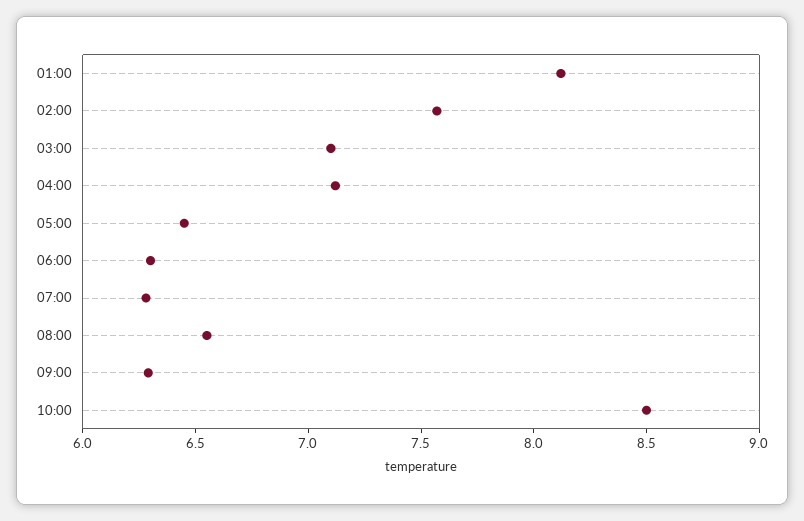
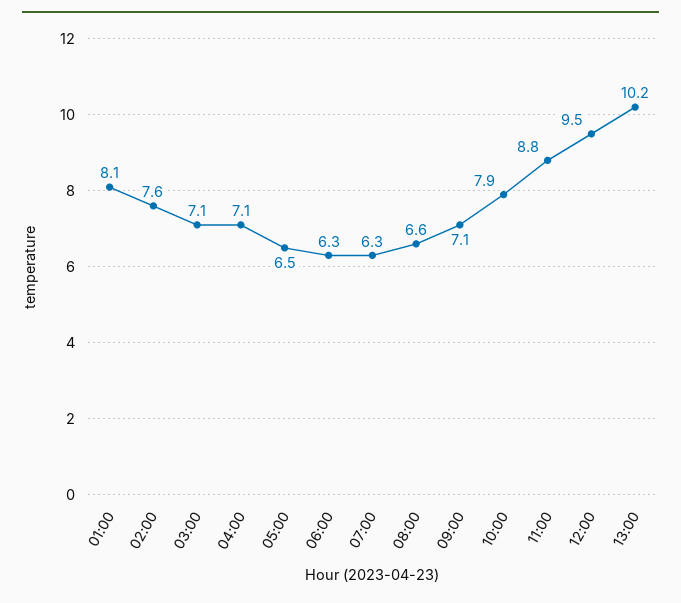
09:00: 6.3 -> 7.1
10:00: 8.5 -> 7.9
11:00: none -> 8.8
12:00: none -> 9.5
13:00: none -> 10.2

